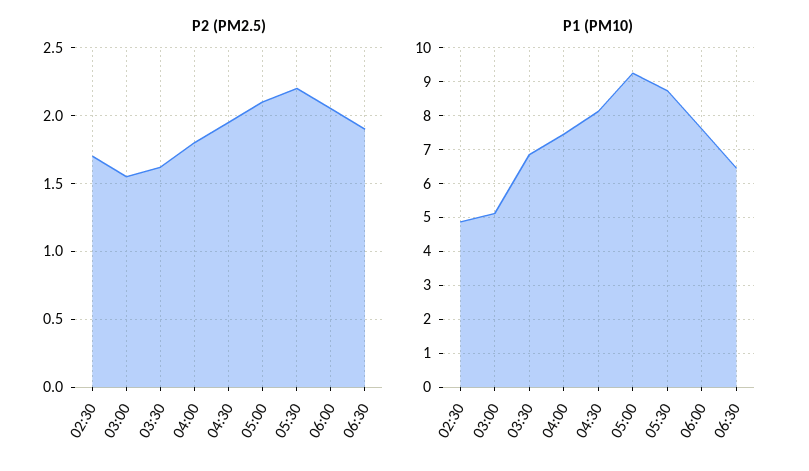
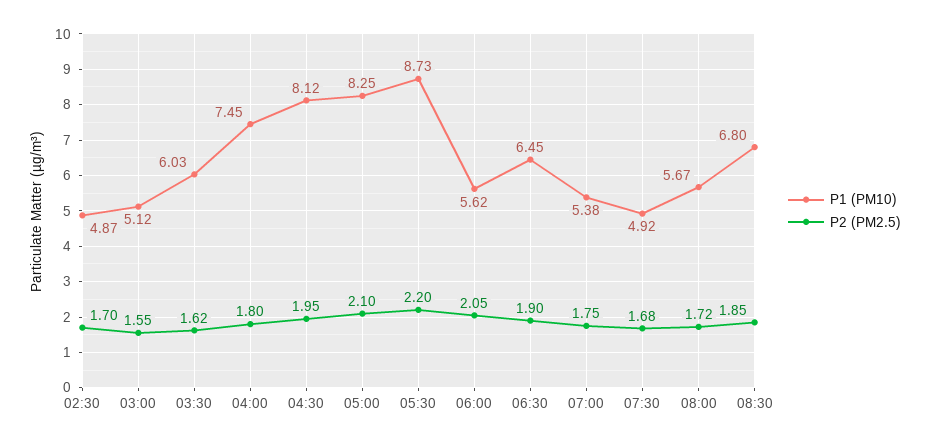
P1 (PM10), 03:30: 6.8 -> 6.03
P1 (PM10), 05:00: 9.2 -> 8.25
P1 (PM10), 06:00: 7.6 -> 5.62
P1 (PM10), 07:00: none -> 5.38
P2 (PM2.5), 07:00: none -> 1.75
P1 (PM10), 07:30: none -> 4.92
P2 (PM2.5), 07:30: none -> 1.68
P1 (PM10), 08:00: none -> 5.67
P2 (PM2.5), 08:00: none -> 1.72
P1 (PM10), 08:30: none -> 6.8
P2 (PM2.5), 08:30: none -> 1.85

